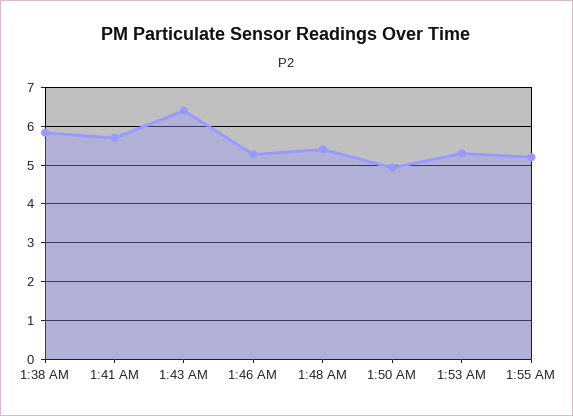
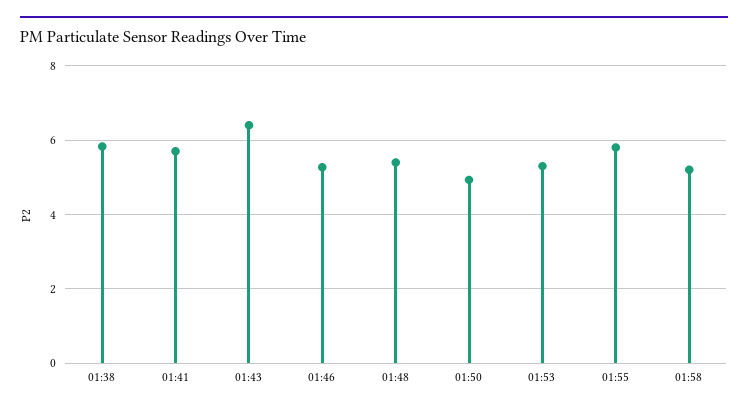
1:55 AM: 5.2 -> 5.8
01:58: none -> 5.2

